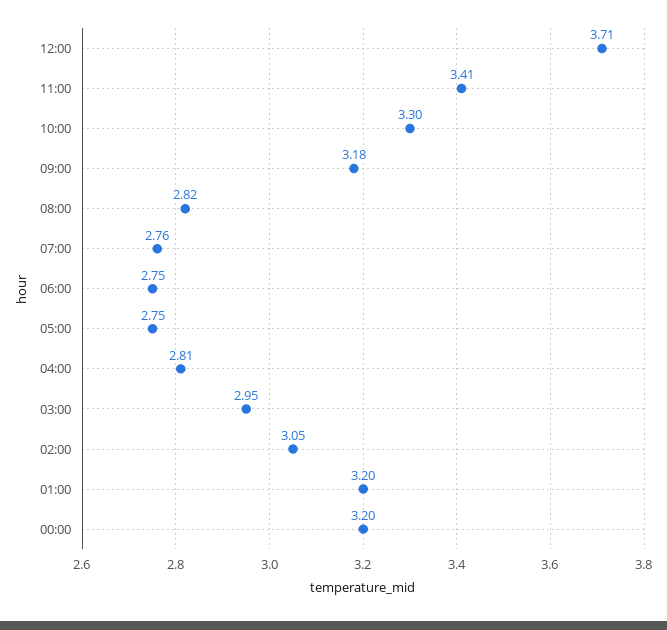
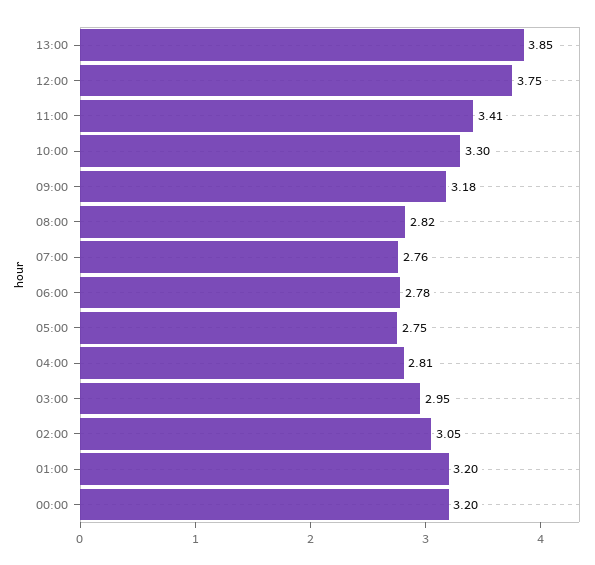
12:00: 3.71 -> 3.75
06:00: 2.75 -> 2.78
13:00: none -> 3.85

